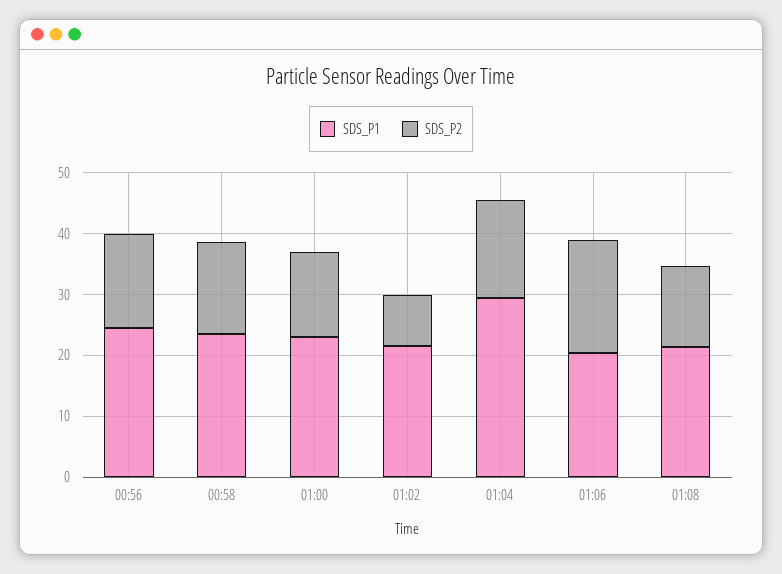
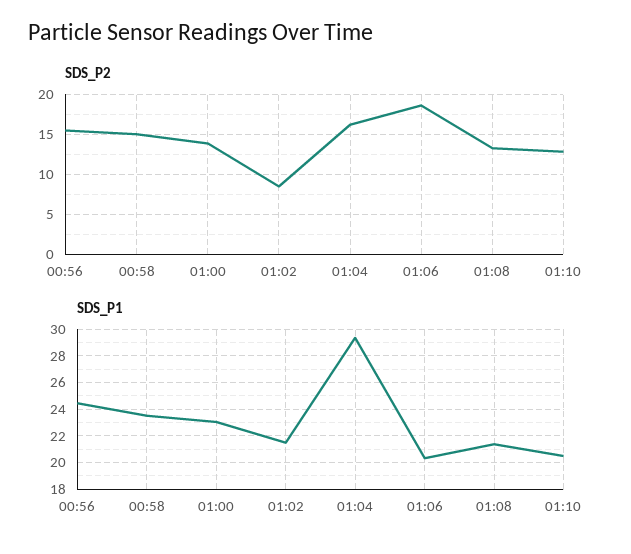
SDS_P2, 01:10: none -> 13
SDS_P1, 01:10: none -> 20.5

